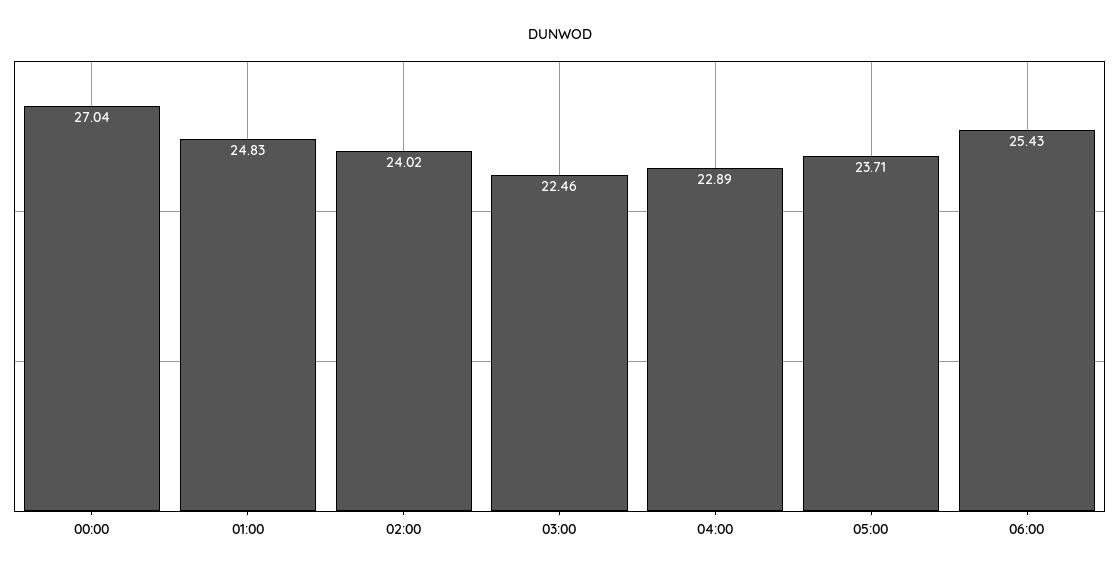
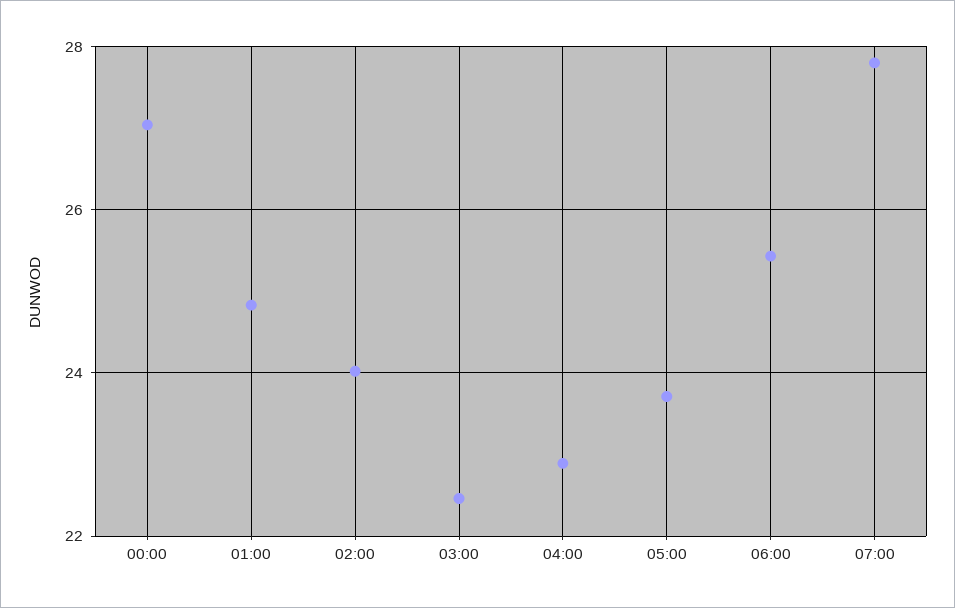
07:00: none -> 27.8

